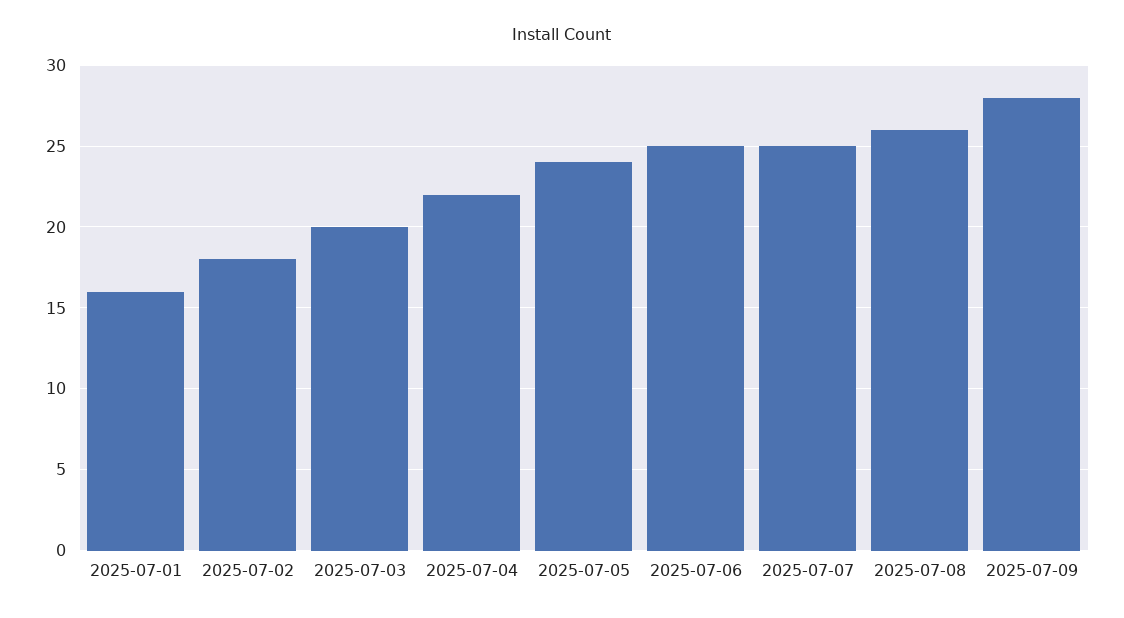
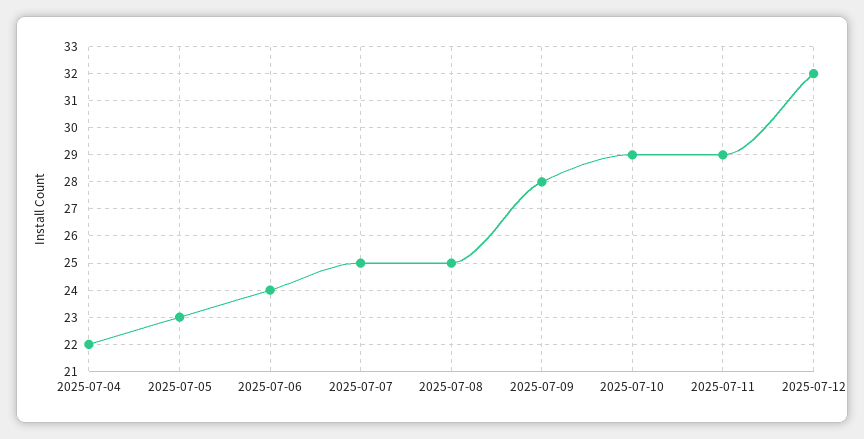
2025-07-01: 16 -> none
2025-07-02: 18 -> none
2025-07-03: 20 -> none
2025-07-05: 24 -> 23
2025-07-06: 25 -> 24
2025-07-08: 26 -> 25
2025-07-10: none -> 29
2025-07-11: none -> 29
2025-07-12: none -> 32

